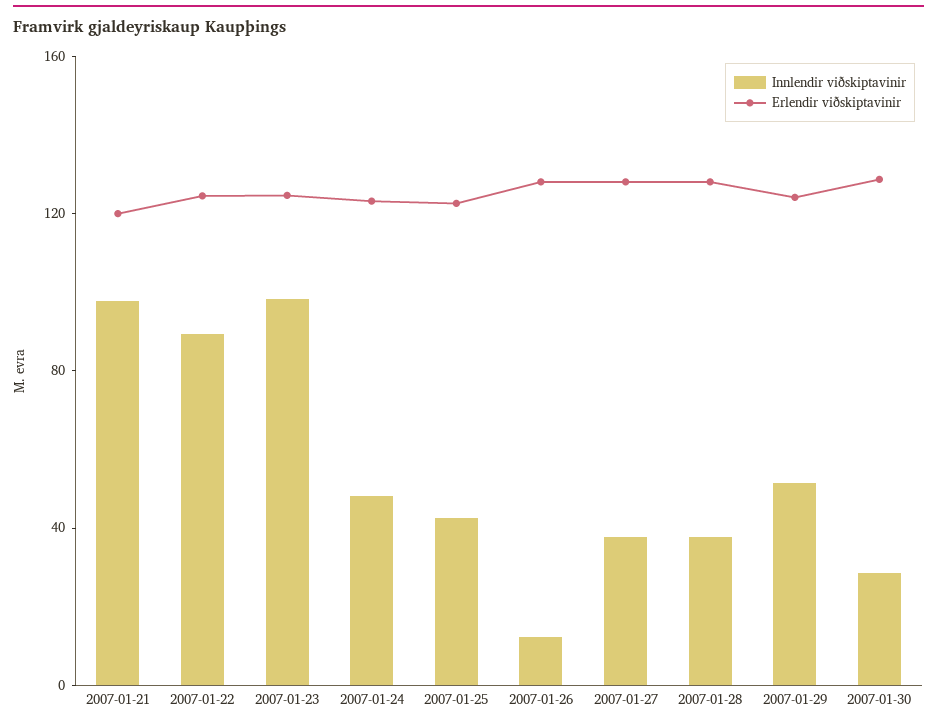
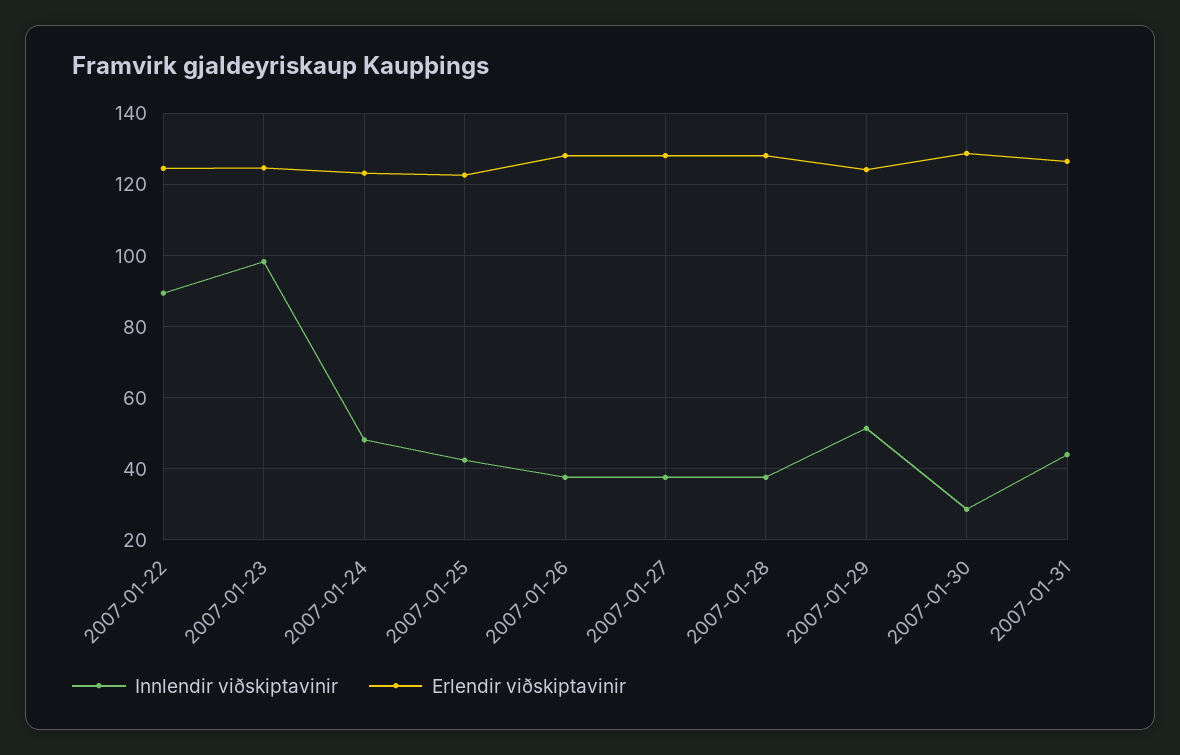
Innlendir viðskiptavinir, 2007-01-21: 100 -> none
Erlendir viðskiptavinir, 2007-01-21: 120 -> none
Innlendir viðskiptavinir, 2007-01-26: 10 -> 38
Innlendir viðskiptavinir, 2007-01-31: none -> 44
Erlendir viðskiptavinir, 2007-01-31: none -> 126

